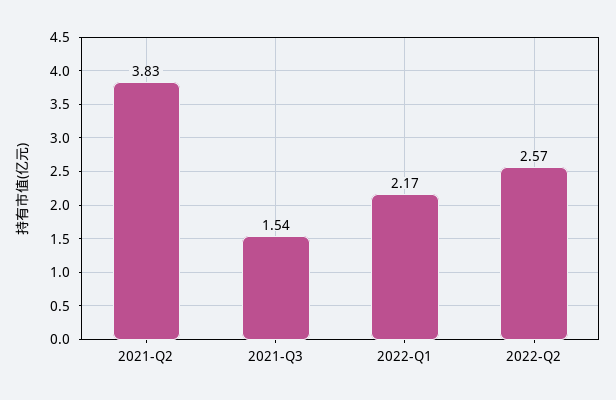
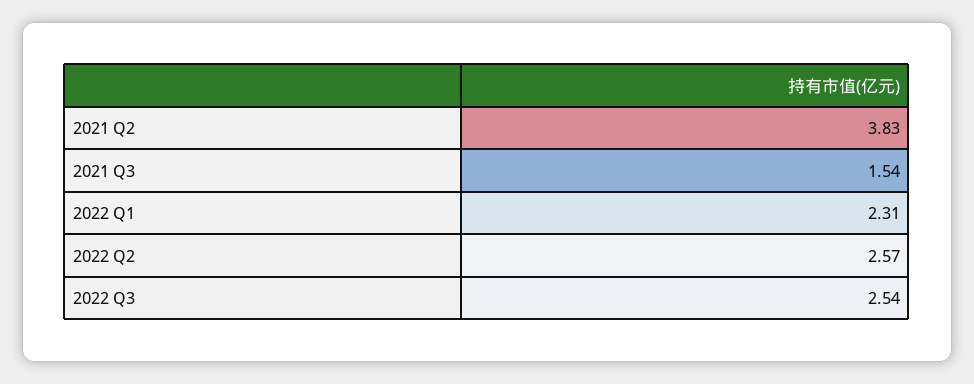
2022-Q1: 2.17 -> 2.31
2022 Q3: none -> 2.54

